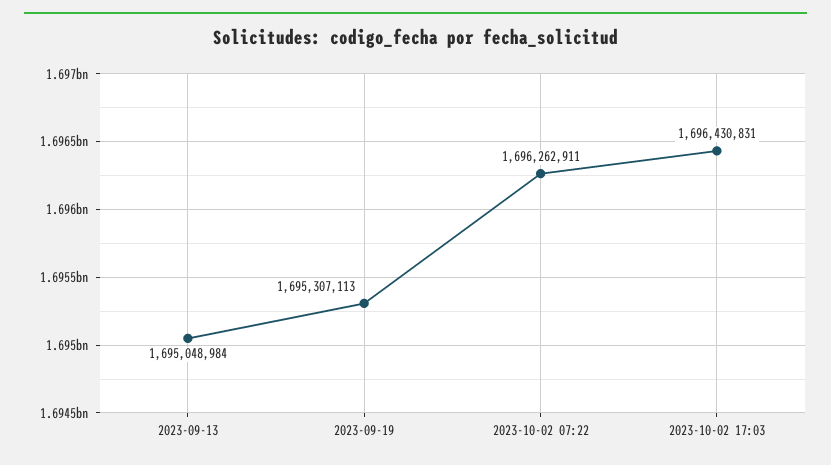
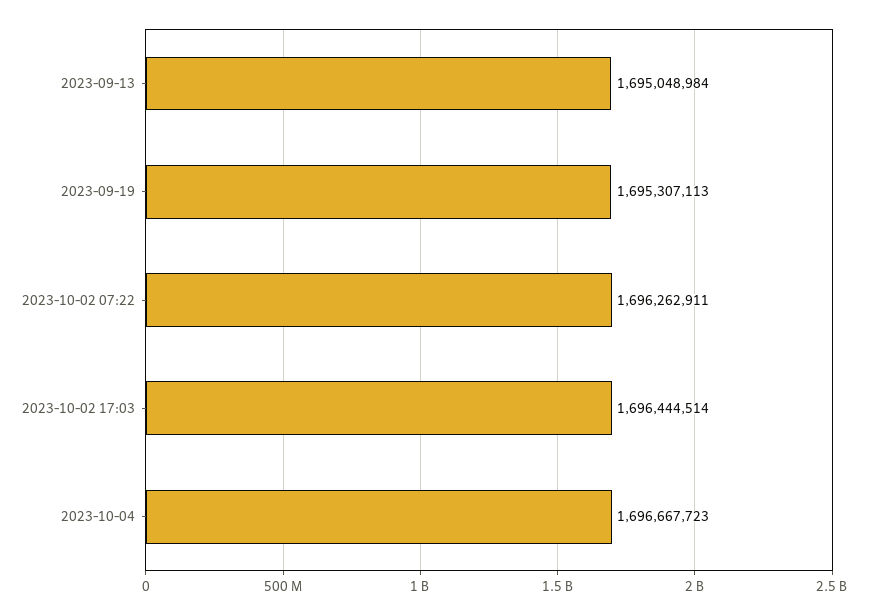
2023-10-02 17:03: 1696430831 -> 1696444514
2023-10-04: none -> 1696667723

